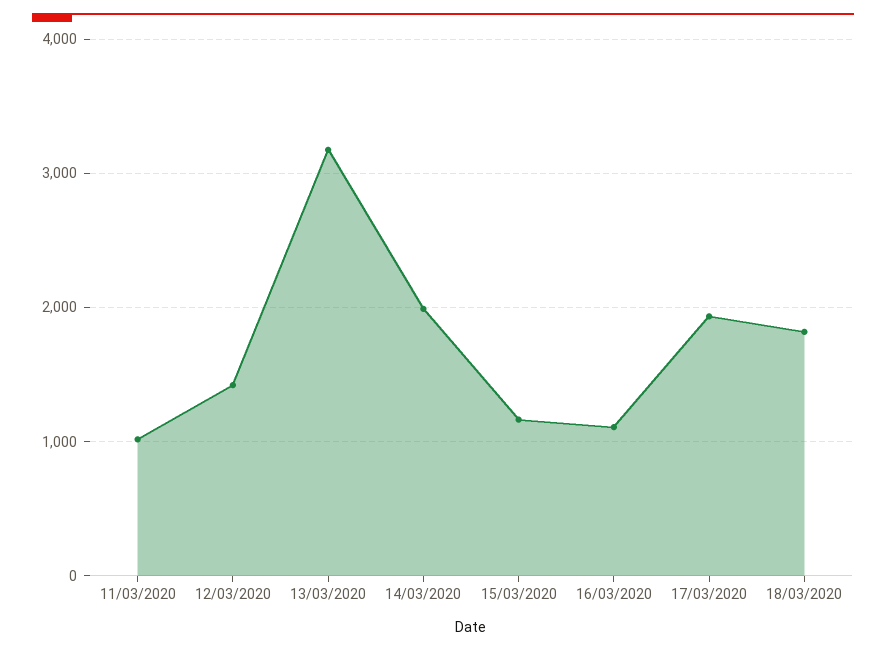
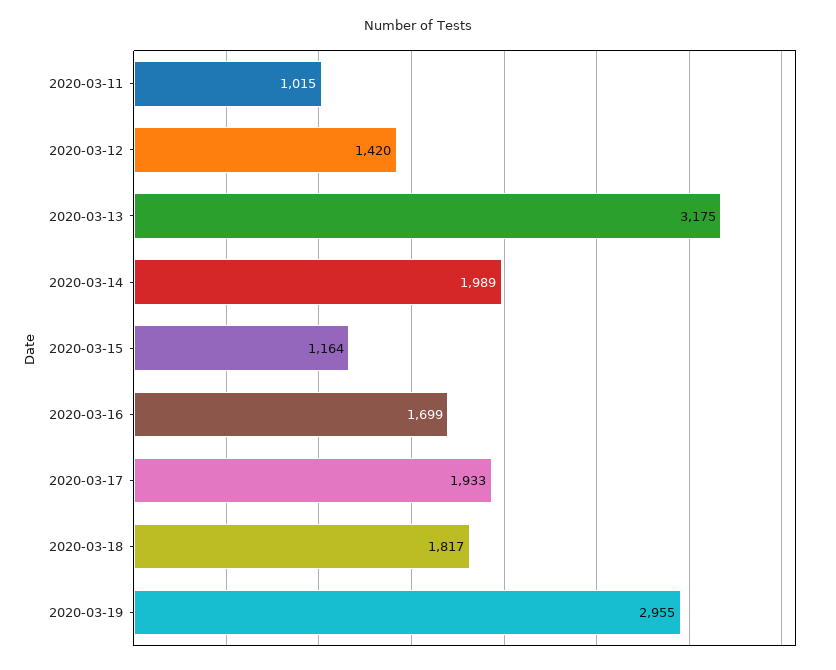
16/03/2020: 1100 -> 1699
2020-03-19: none -> 2955

